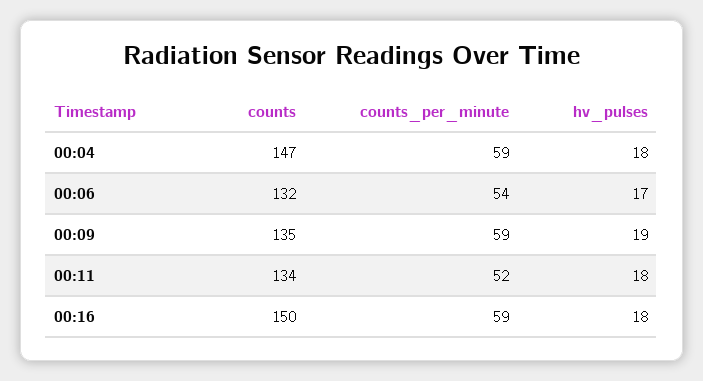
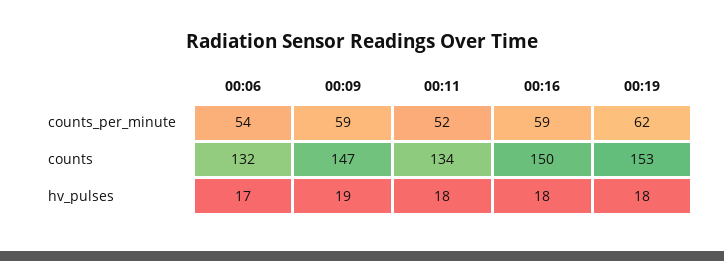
counts, 00:04: 147 -> none
counts_per_minute, 00:04: 59 -> none
hv_pulses, 00:04: 18 -> none
counts, 00:09: 135 -> 147
counts_per_minute, 00:19: none -> 62
counts, 00:19: none -> 153
hv_pulses, 00:19: none -> 18

